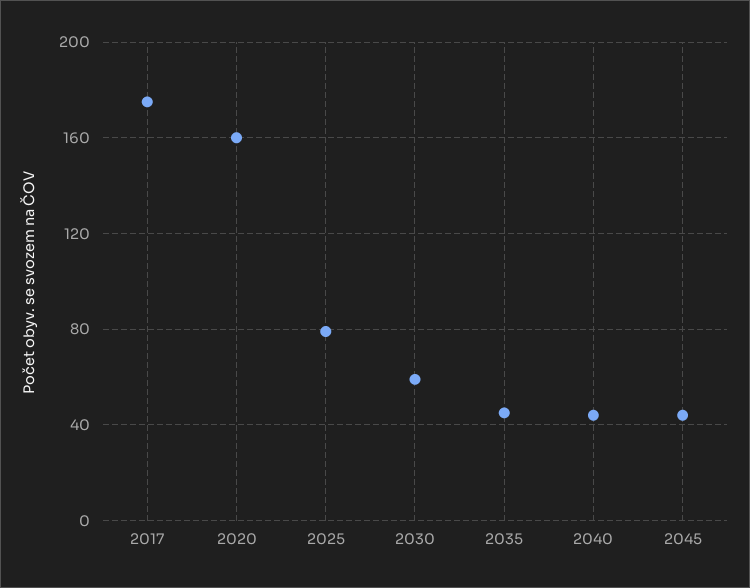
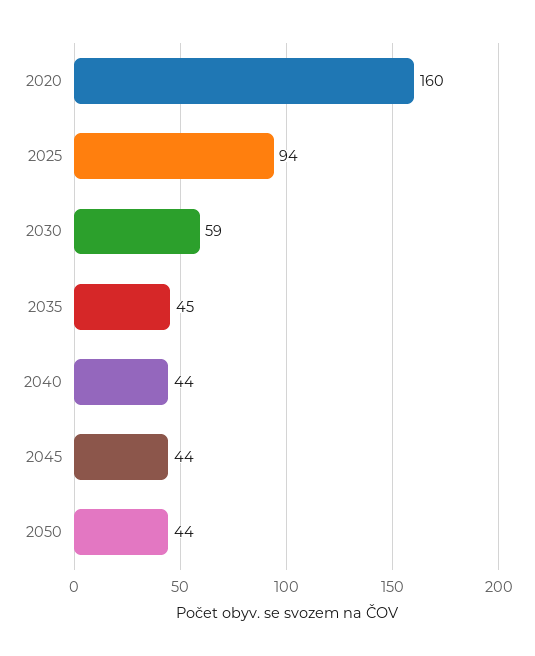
2017: 175 -> none
2025: 80 -> 94
2050: none -> 44

